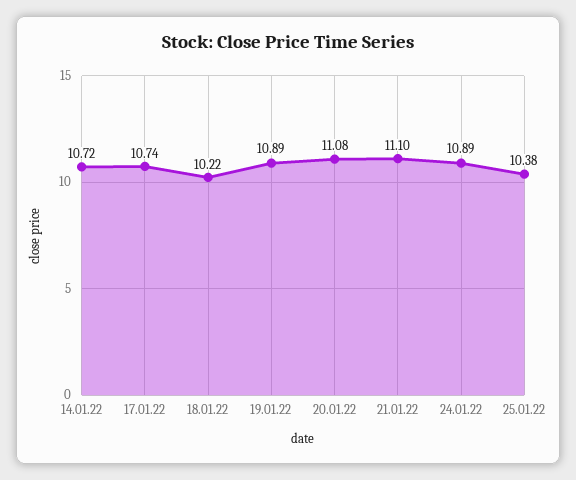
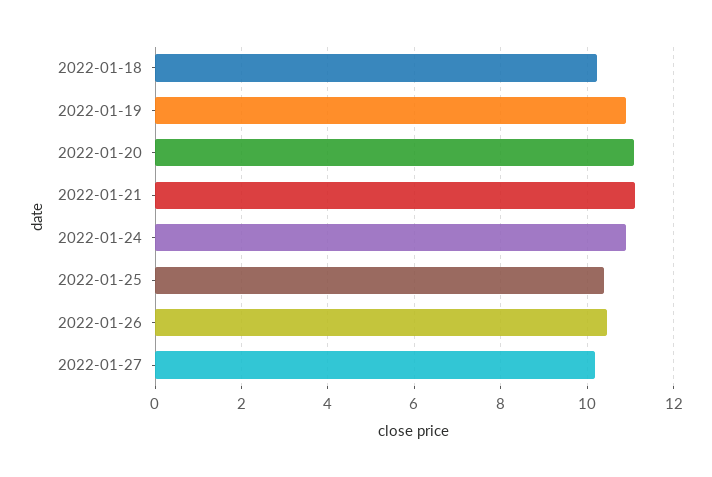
14.01.22: 10.72 -> none
17.01.22: 10.74 -> none
2022-01-26: none -> 10.4
2022-01-27: none -> 10.2

